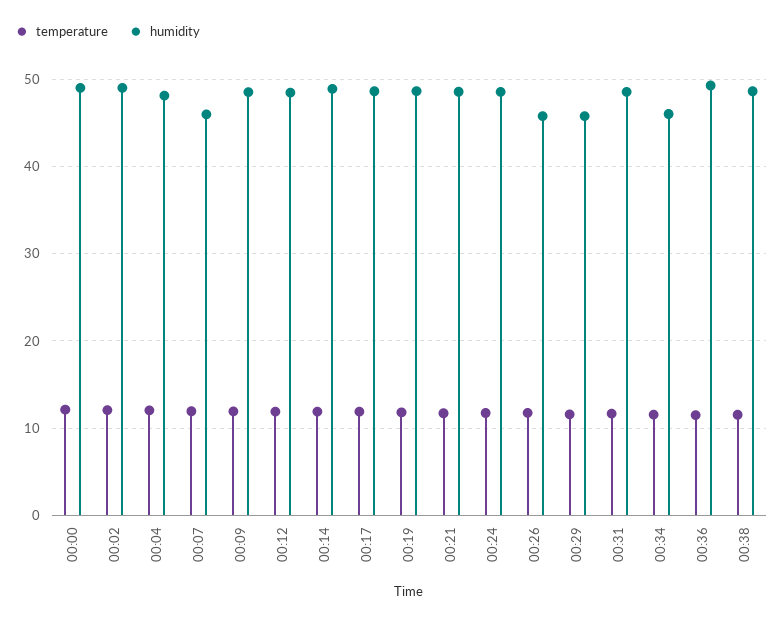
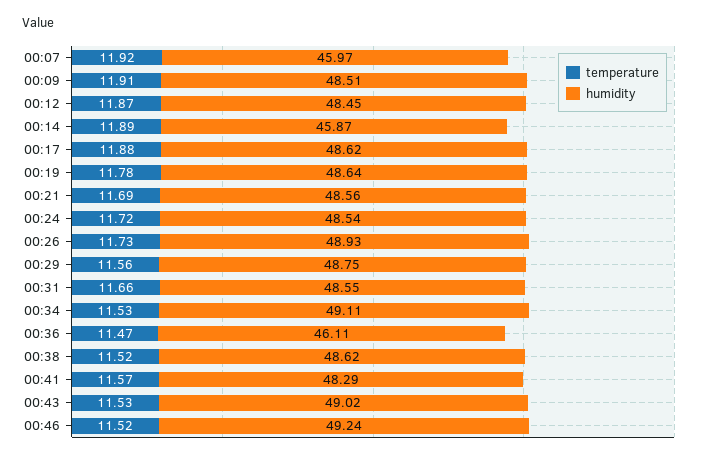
temperature, 00:00: 12 -> none
humidity, 00:00: 49 -> none
temperature, 00:02: 12 -> none
humidity, 00:02: 49 -> none
temperature, 00:04: 12 -> none
humidity, 00:04: 48 -> none
humidity, 00:14: 49 -> 45.87
humidity, 00:26: 46 -> 48.93
humidity, 00:29: 46 -> 48.75
humidity, 00:34: 46 -> 49.11
humidity, 00:36: 49 -> 46.11
temperature, 00:41: none -> 11.57
humidity, 00:41: none -> 48.29
temperature, 00:43: none -> 11.53
humidity, 00:43: none -> 49.02
temperature, 00:46: none -> 11.52
humidity, 00:46: none -> 49.24

